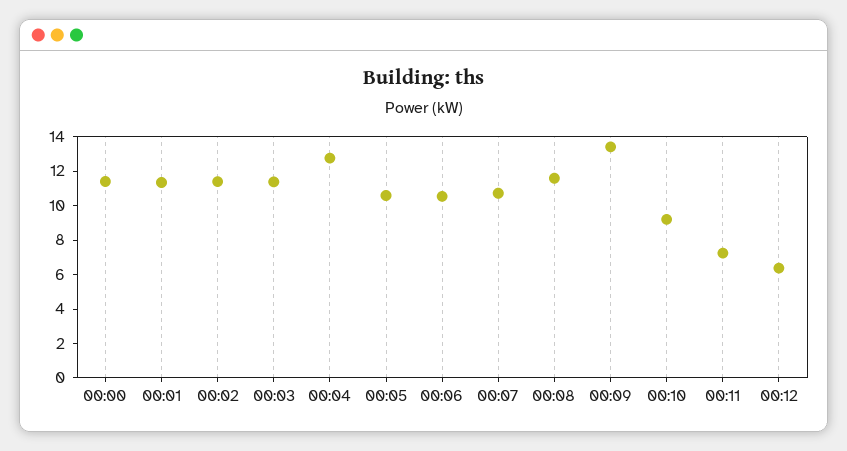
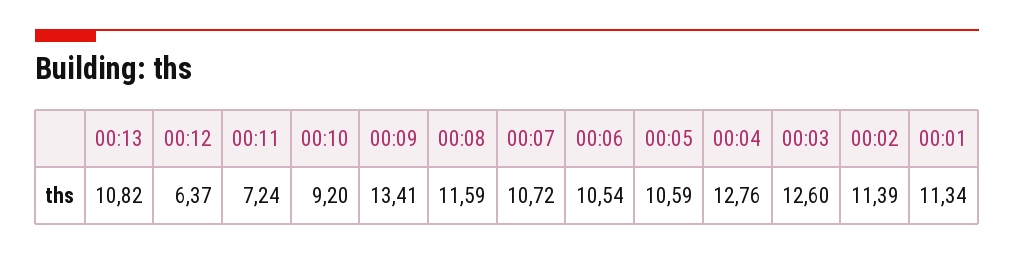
00:00: 11.5 -> none
00:03: 11.5 -> 12.6
00:13: none -> 10.82

